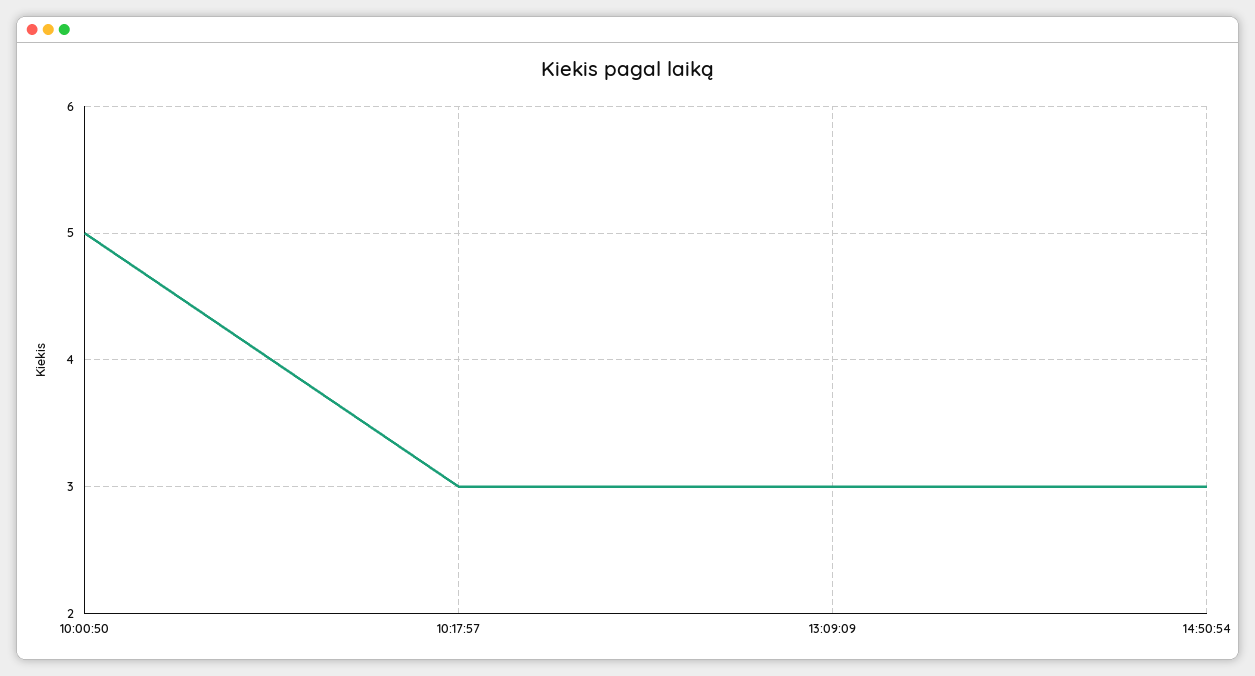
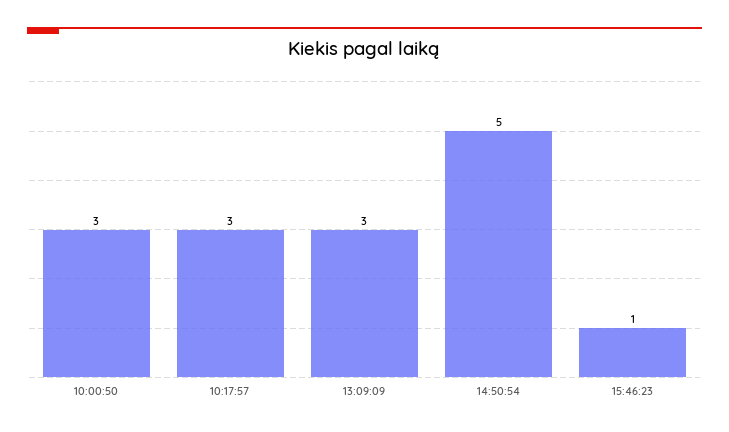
10:00:50: 5 -> 3
14:50:54: 3 -> 5
15:46:23: none -> 1

